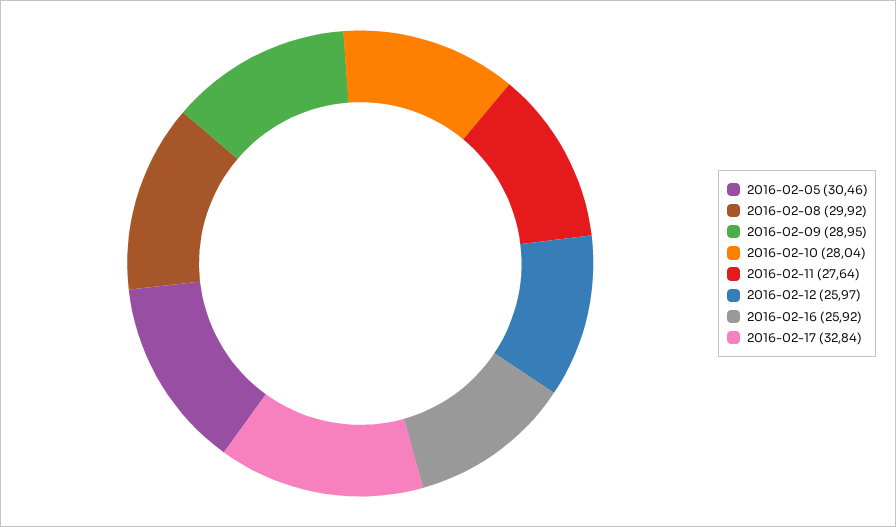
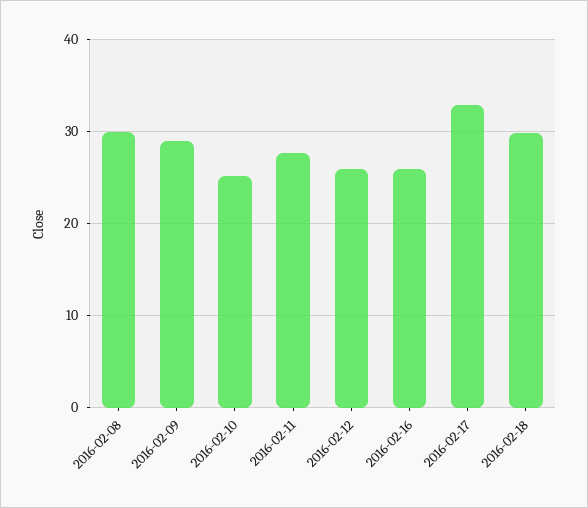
2016-02-05: 30.46 -> none
2016-02-10: 28.04 -> 25
2016-02-18: none -> 30

